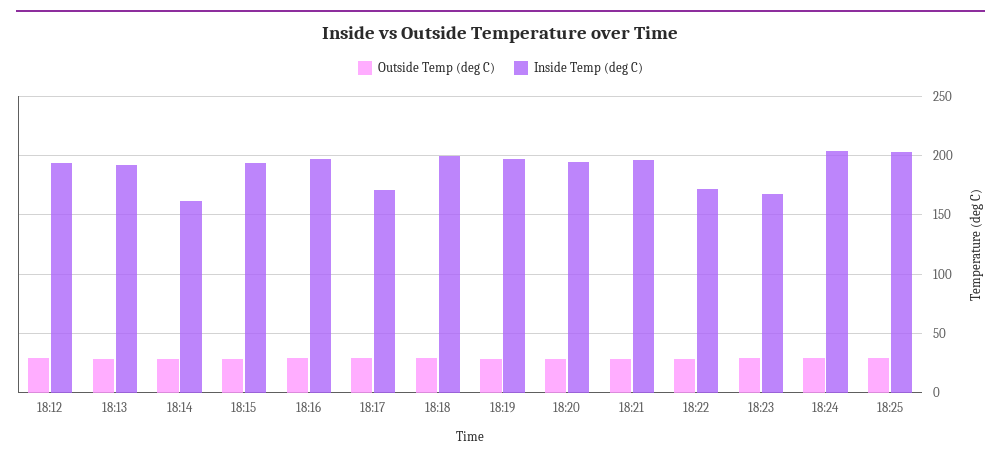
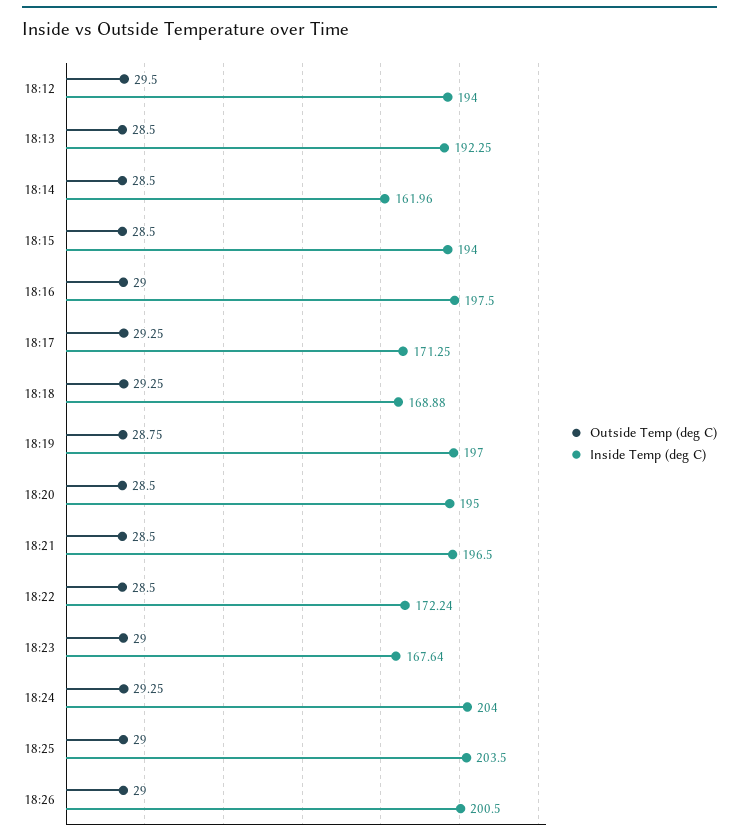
Inside Temp (deg C), 18:18: 200 -> 168.88
Outside Temp (deg C), 18:26: none -> 29
Inside Temp (deg C), 18:26: none -> 200.5

